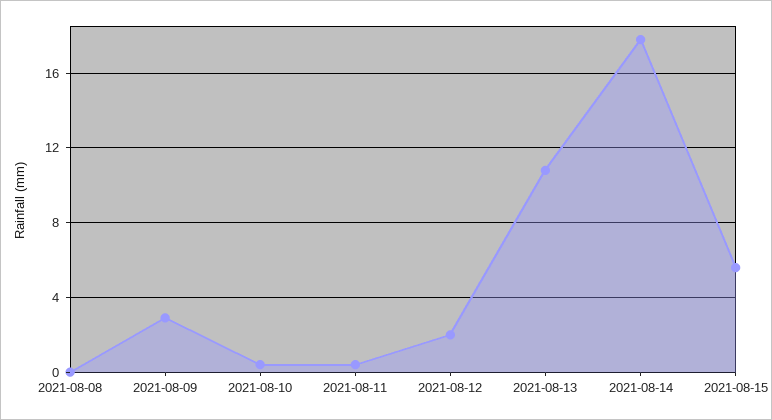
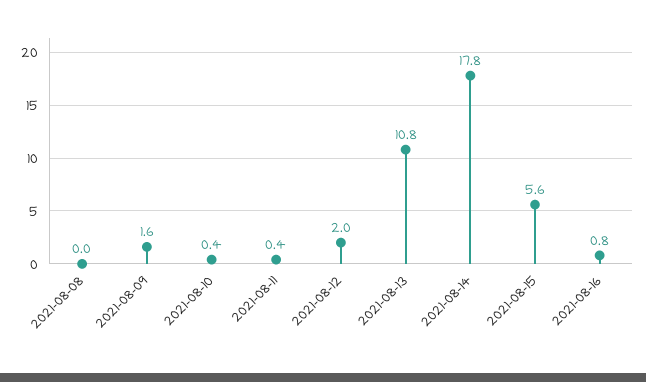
2021-08-09: 3 -> 1.6
2021-08-16: none -> 0.8

